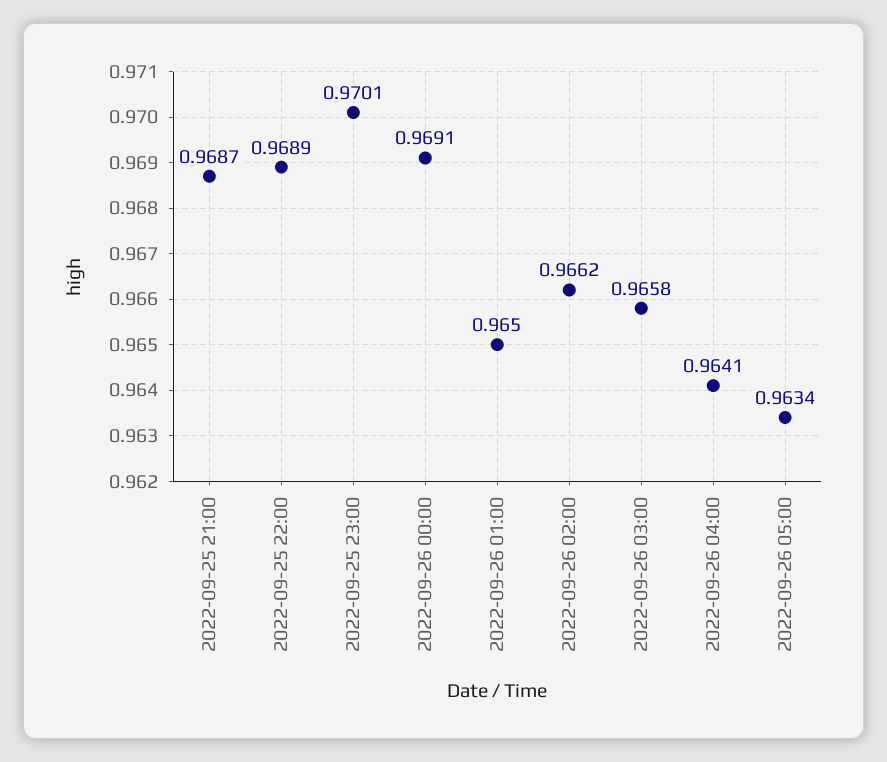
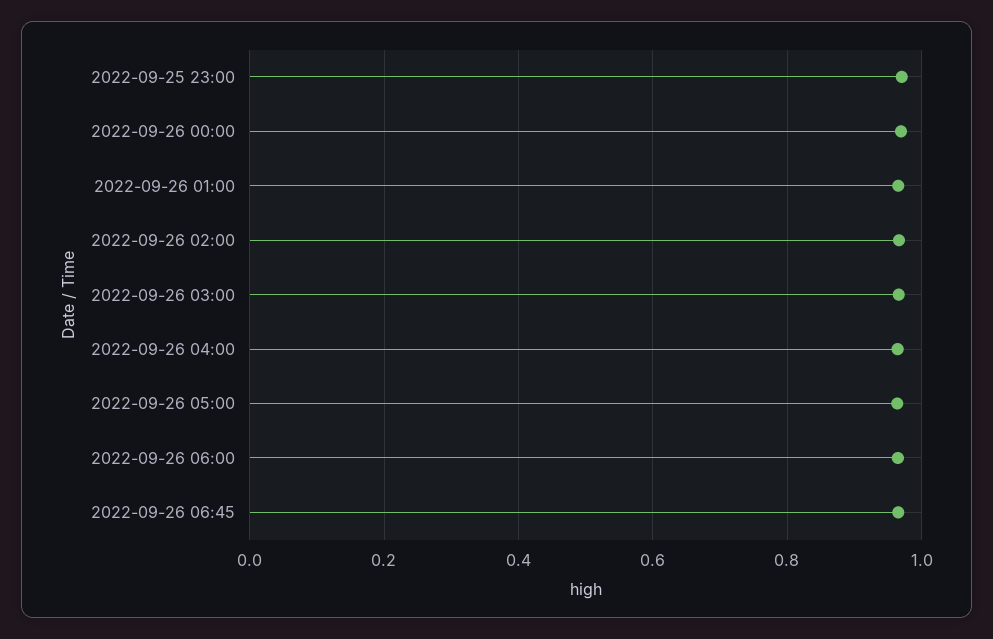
2022-09-25 21:00: 0.9687 -> none
2022-09-25 22:00: 0.9689 -> none
2022-09-26 06:00: none -> 0.96
2022-09-26 06:45: none -> 0.96

